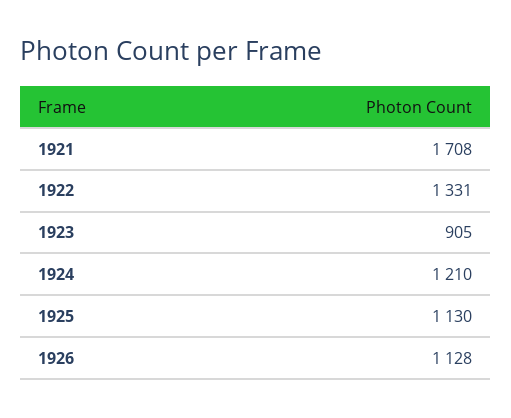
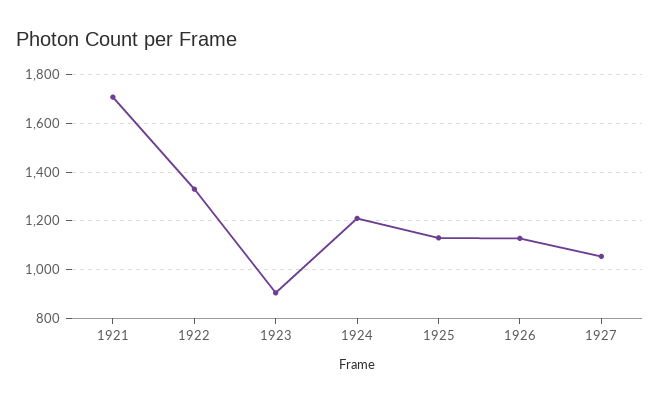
1927: none -> 1050

